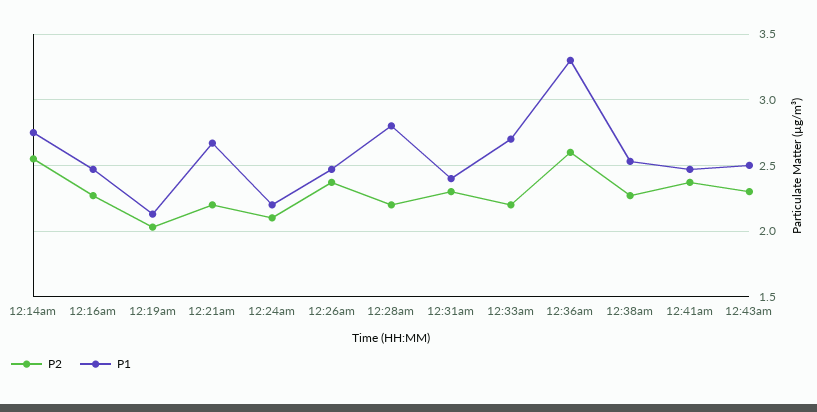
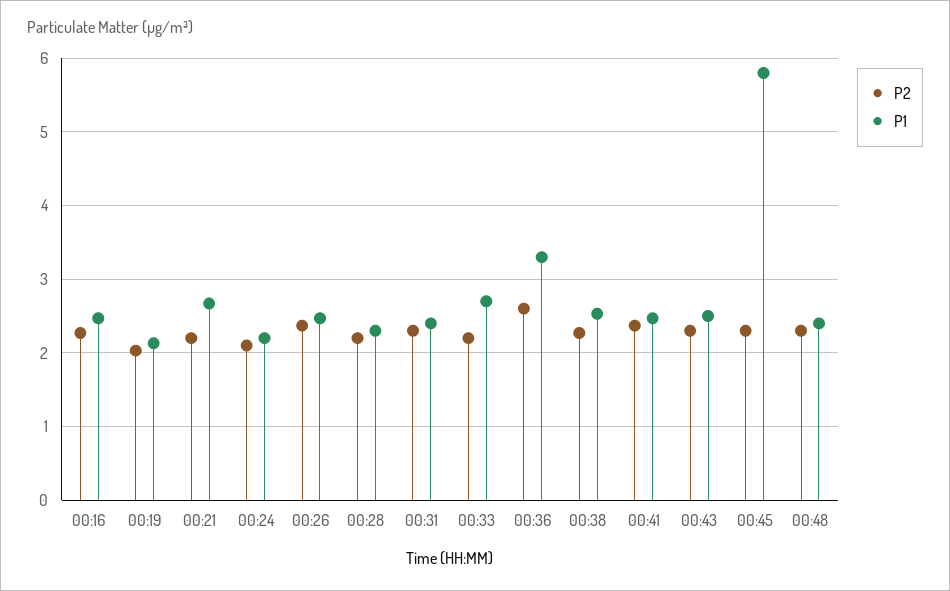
P2, 12:14am: 2.55 -> none
P1, 12:14am: 2.75 -> none
P1, 12:28am: 2.8 -> 2.3
P2, 00:45: none -> 2.3
P1, 00:45: none -> 5.8
P2, 00:48: none -> 2.3
P1, 00:48: none -> 2.4

